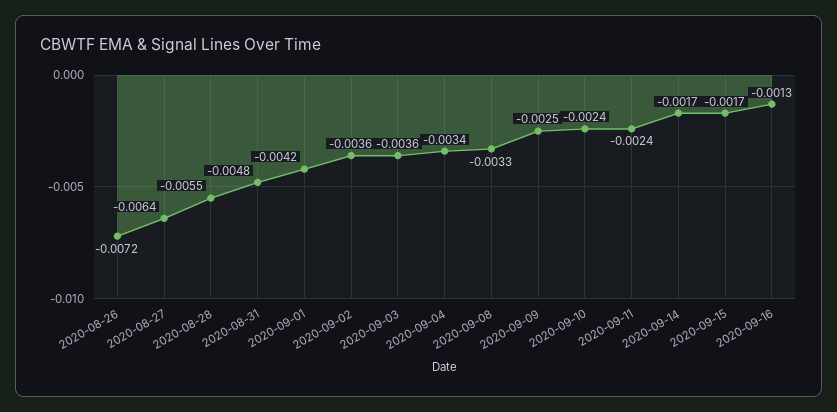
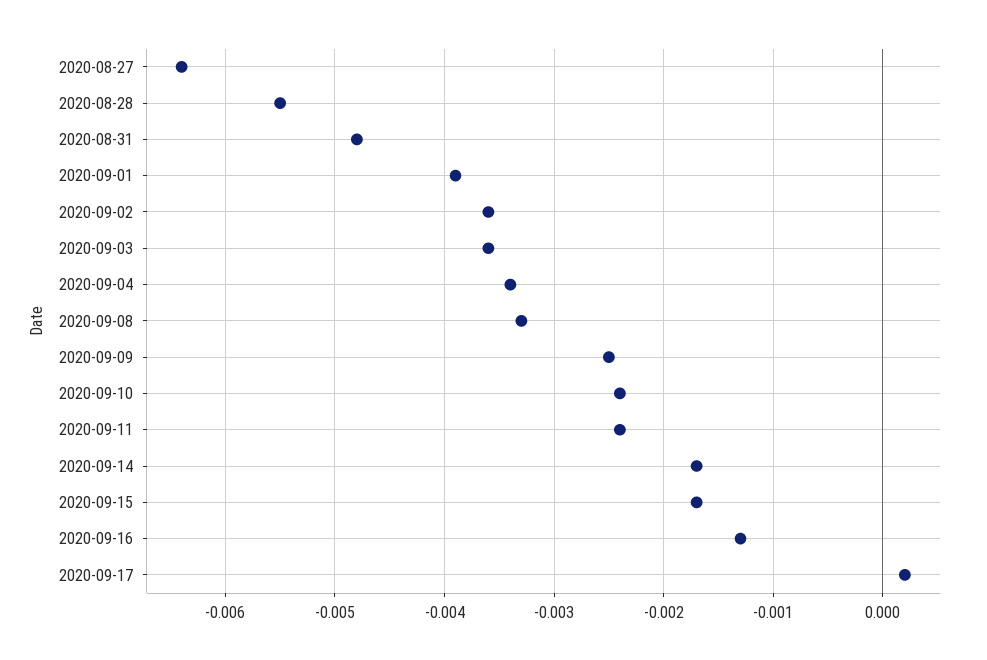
2020-08-26: -0.0072 -> none
2020-09-01: -0.0042 -> -0.0039
2020-09-17: none -> 0.0002

